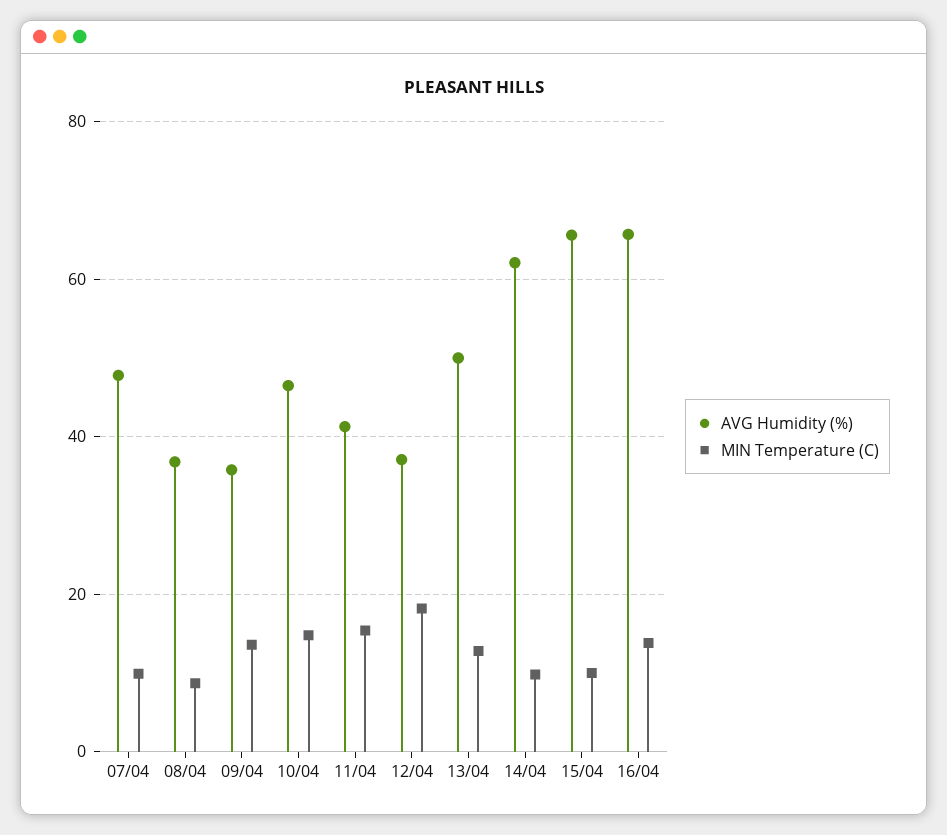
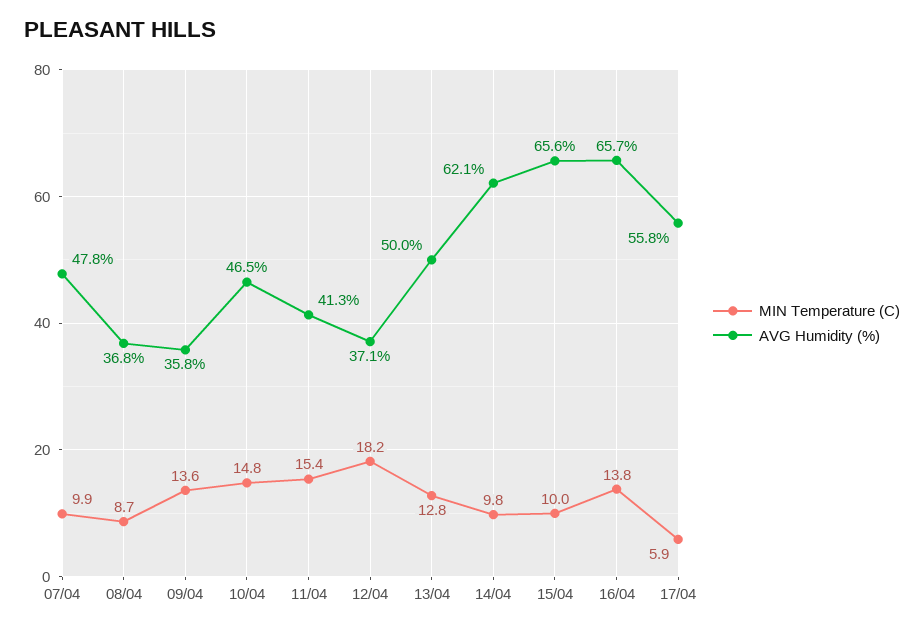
MIN Temperature (C), 17/04: none -> 5.9
AVG Humidity (%), 17/04: none -> 55.8

